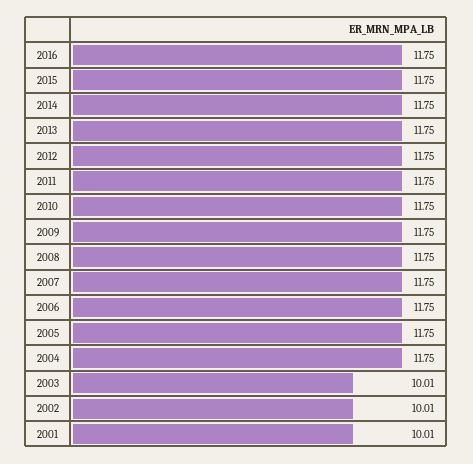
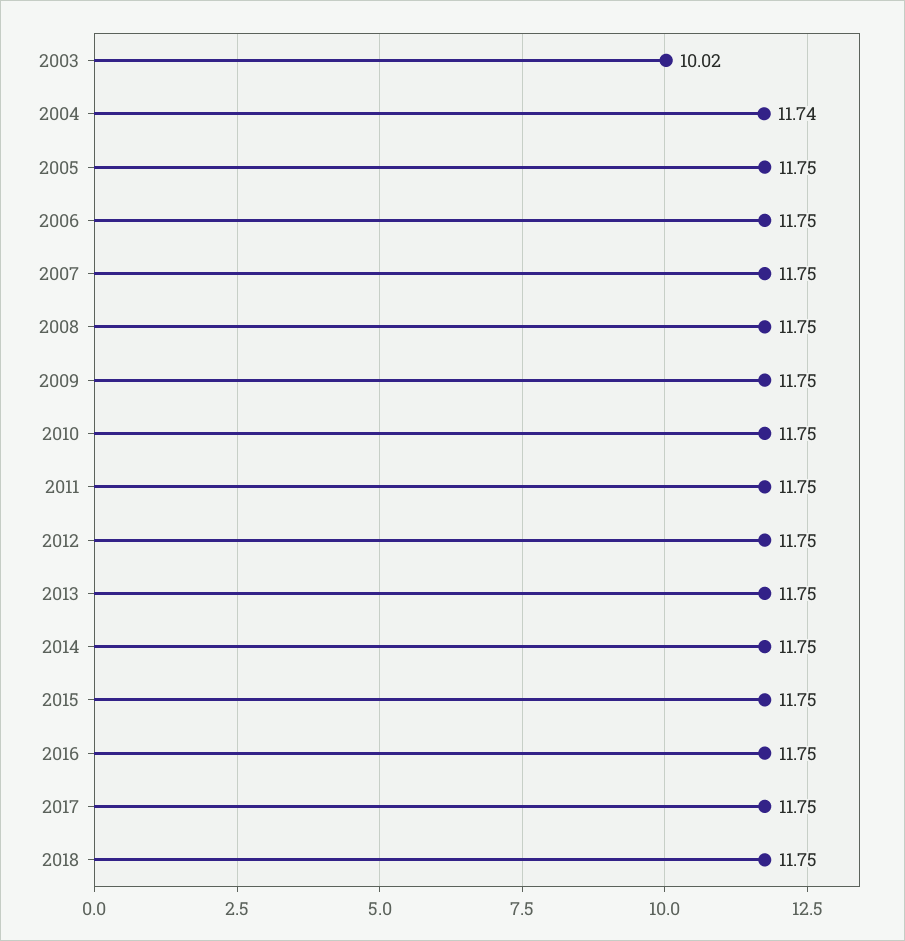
2004: 11.75 -> 11.74
2003: 10.01 -> 10.02
2002: 10.01 -> none
2001: 10.01 -> none
2017: none -> 11.75
2018: none -> 11.75

